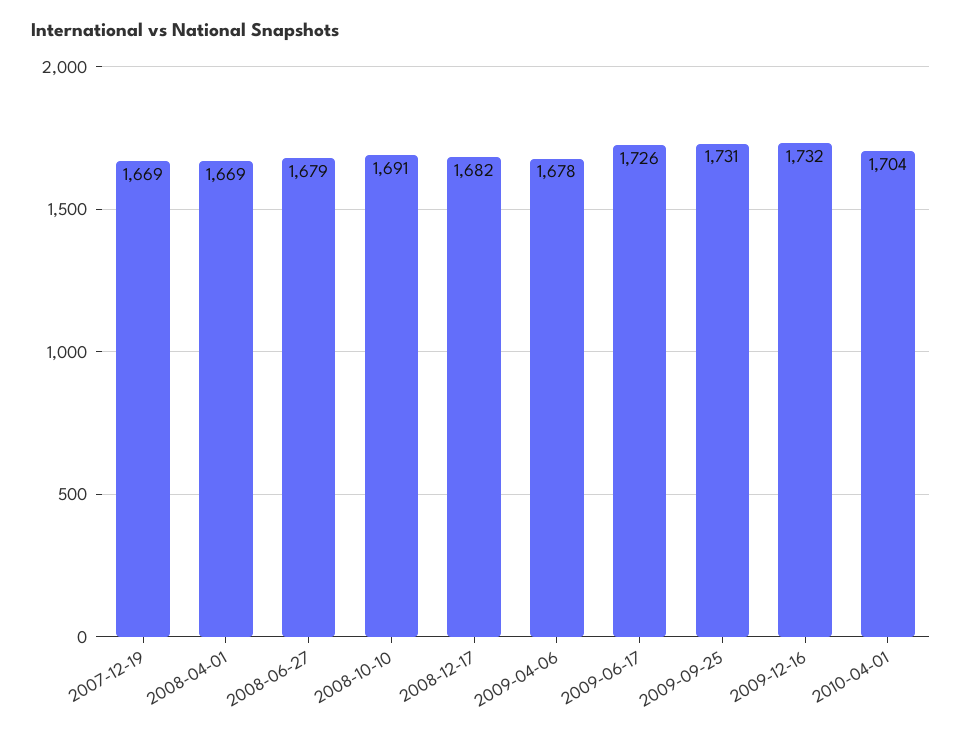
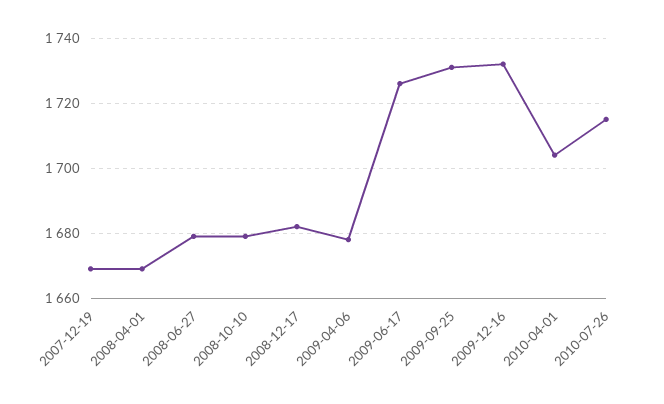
2008-10-10: 1691 -> 1680
2010-07-26: none -> 1715

